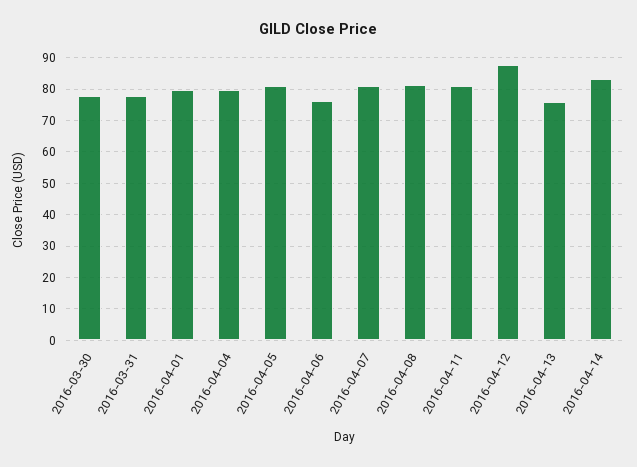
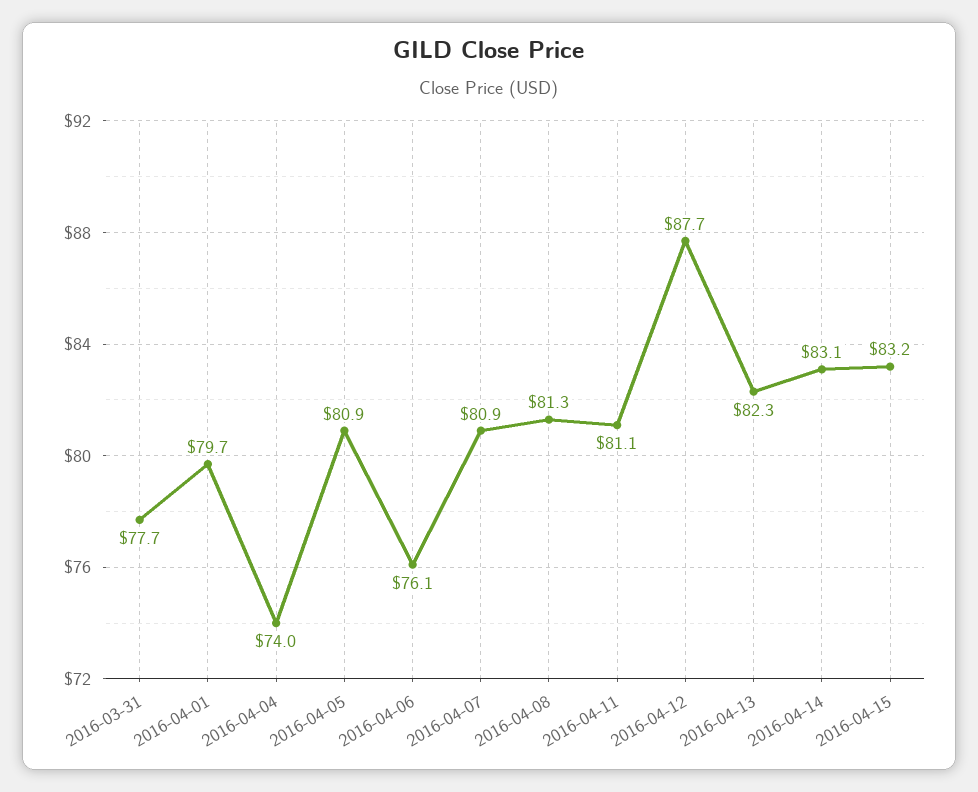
2016-03-30: 78 -> none
2016-04-04: 80 -> 74
2016-04-13: 76 -> 82.3
2016-04-15: none -> 83.2

